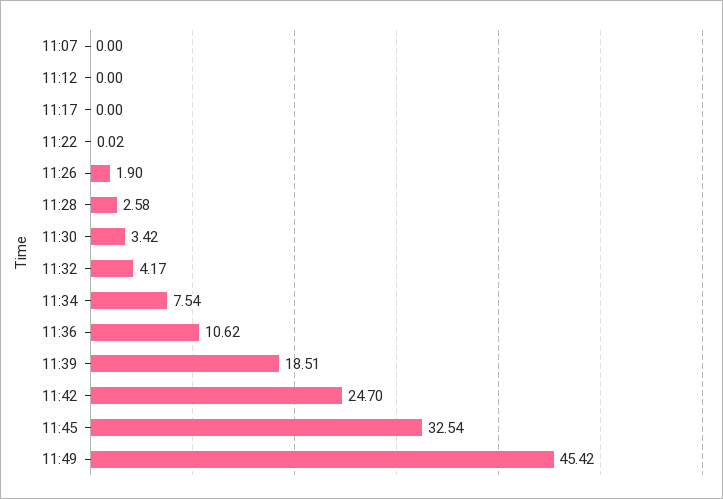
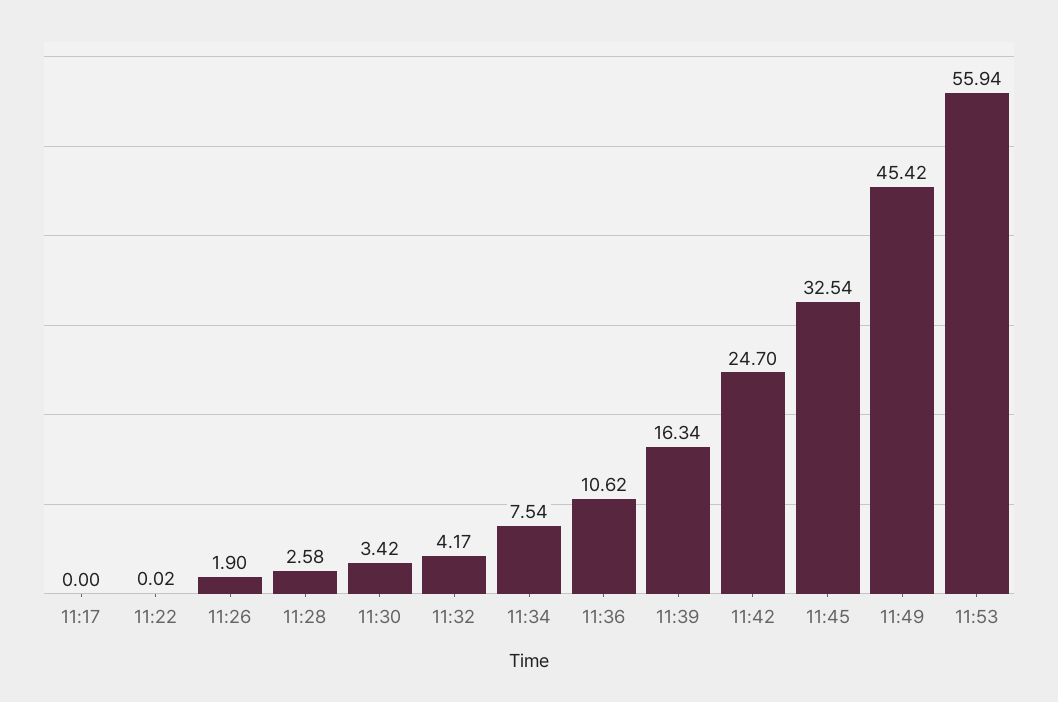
11:07: 0 -> none
11:12: 0 -> none
11:39: 18.51 -> 16.34
11:53: none -> 55.94

